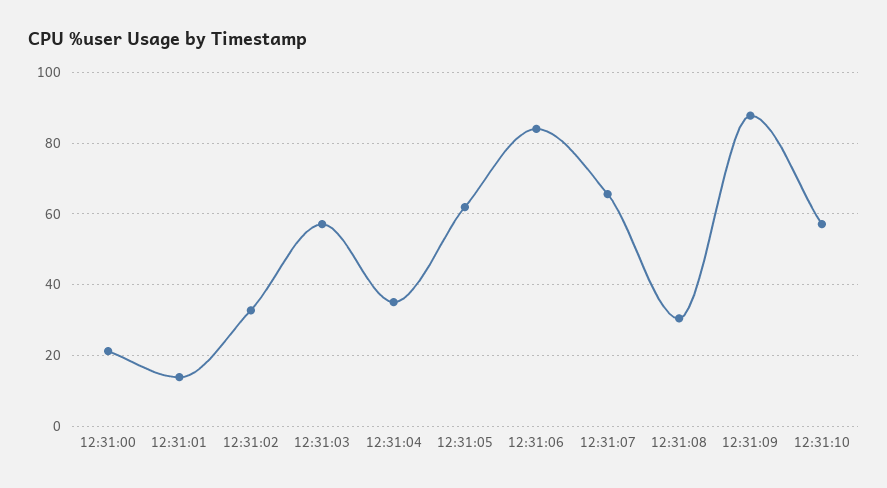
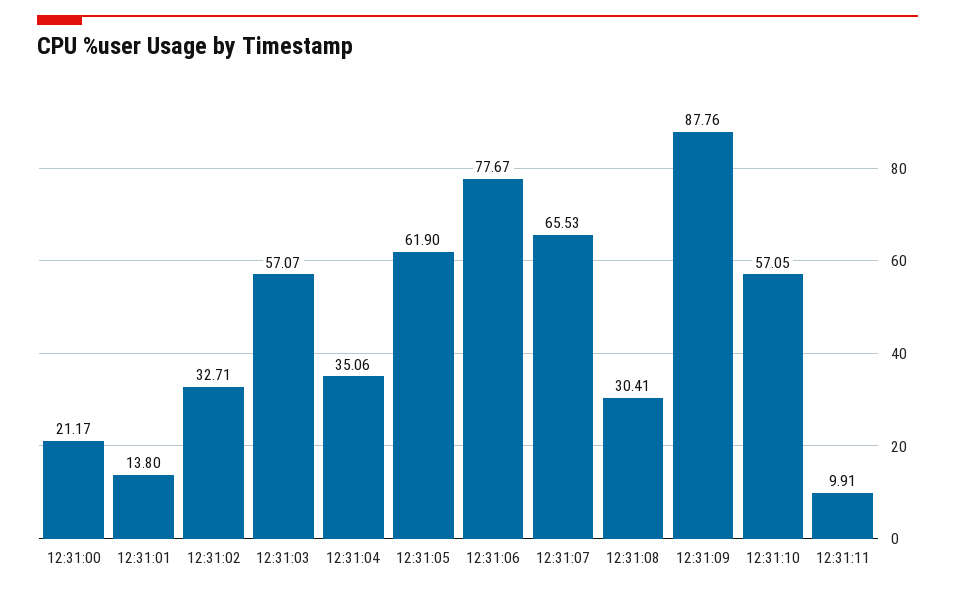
12:31:06: 84 -> 77.67
12:31:11: none -> 9.91

